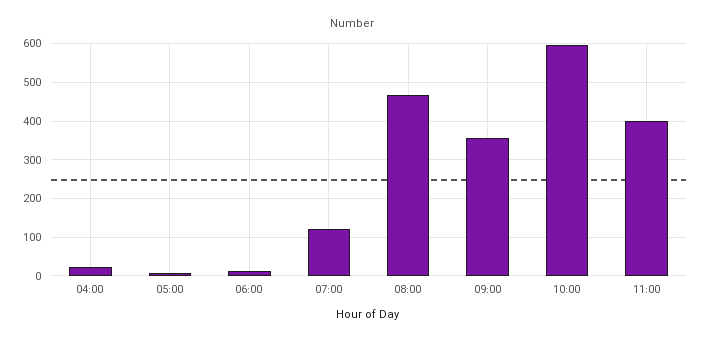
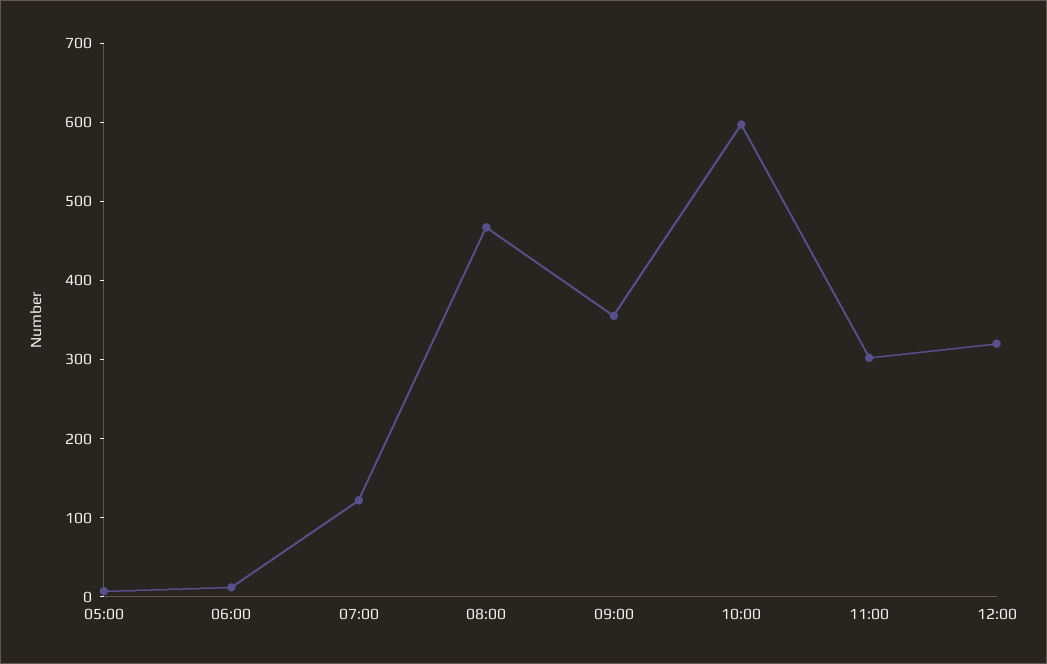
04:00: 20 -> none
11:00: 400 -> 300
12:00: none -> 320

